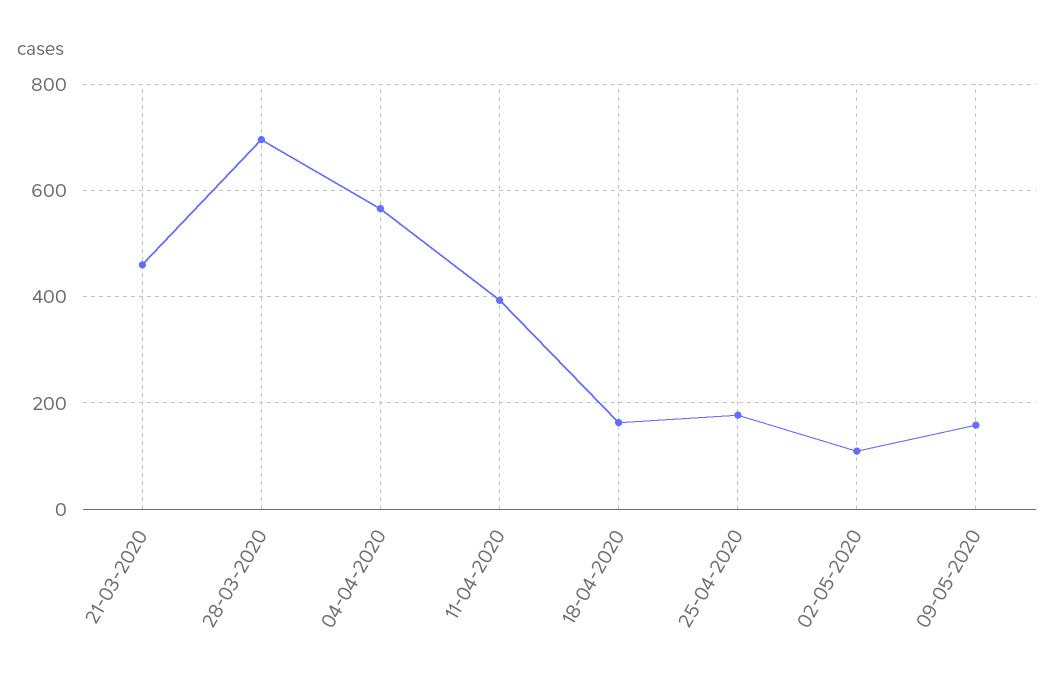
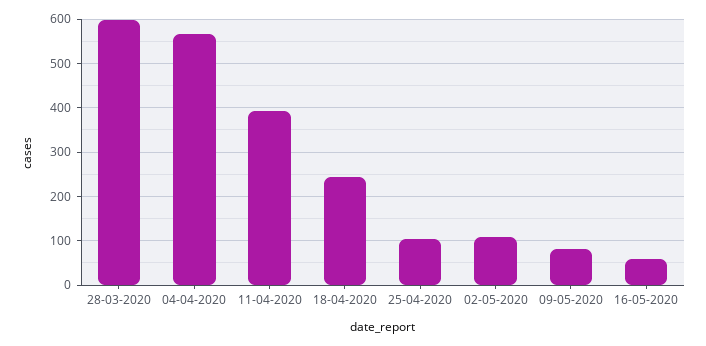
21-03-2020: 460 -> none
28-03-2020: 700 -> 600
18-04-2020: 160 -> 240
25-04-2020: 180 -> 100
09-05-2020: 160 -> 80
16-05-2020: none -> 60

